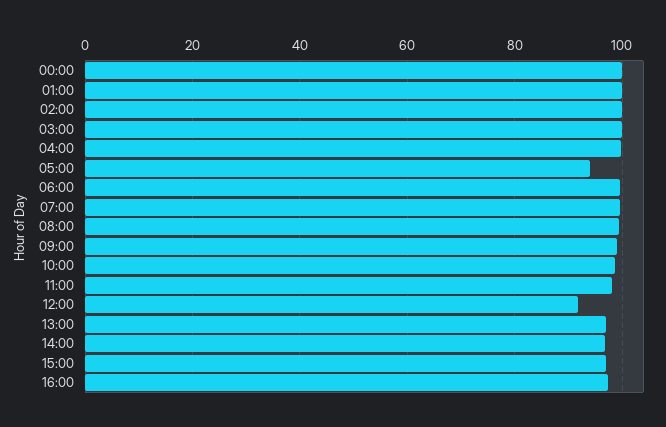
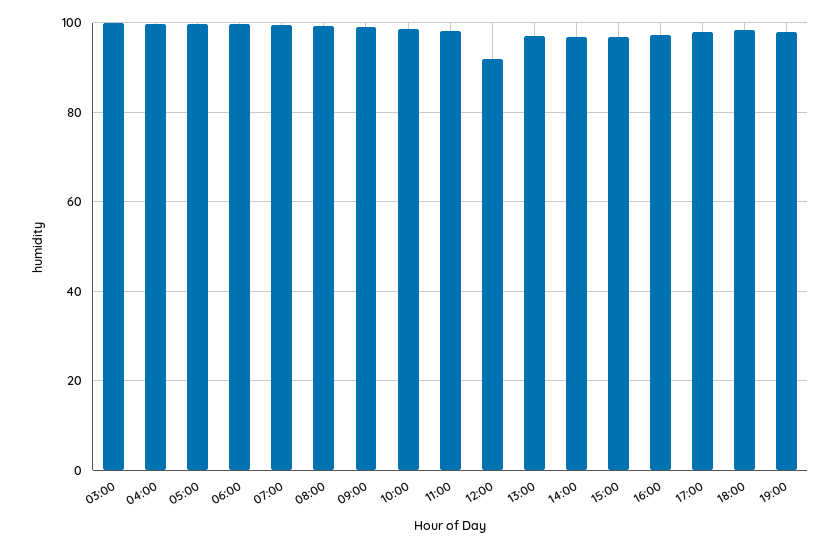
00:00: 100 -> none
01:00: 100 -> none
02:00: 100 -> none
05:00: 94 -> 100
17:00: none -> 98
18:00: none -> 98
19:00: none -> 98

